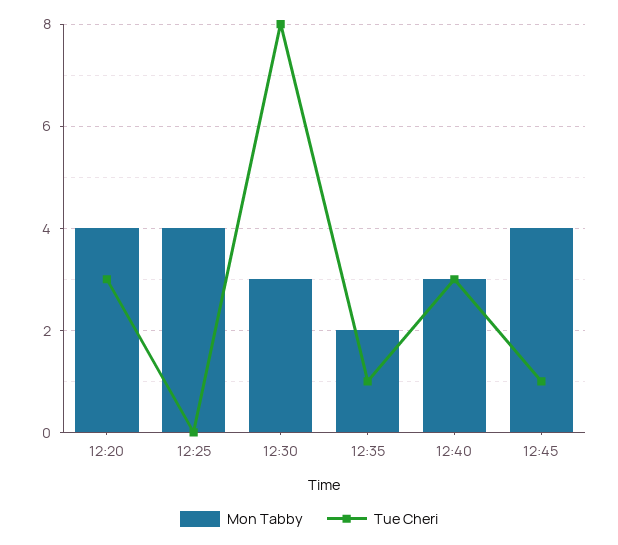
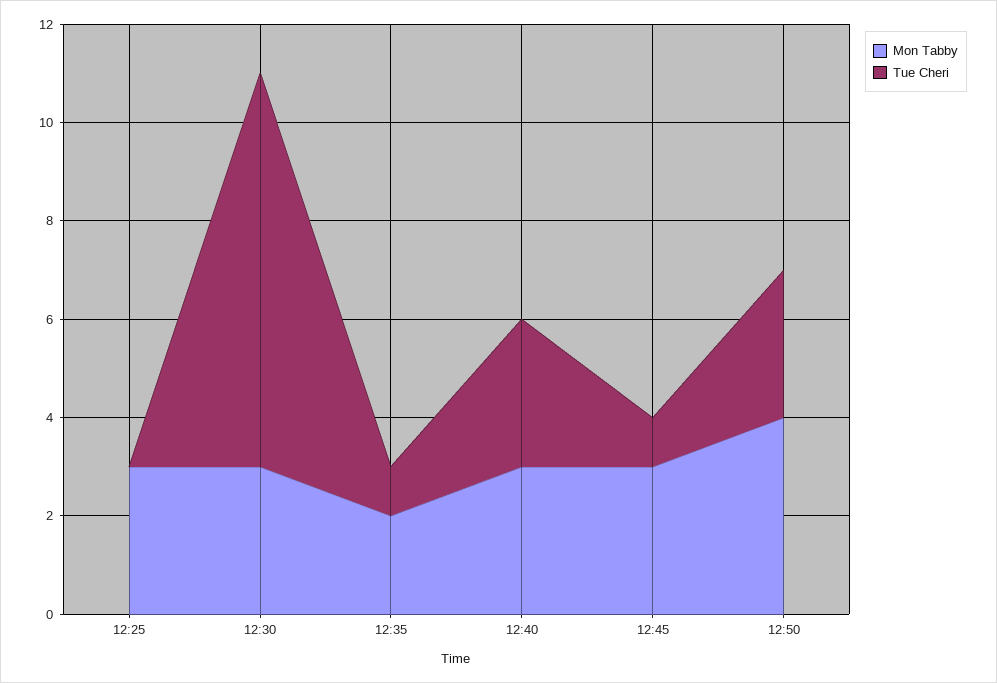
Mon Tabby, 12:20: 4 -> none
Tue Cheri, 12:20: 3 -> none
Mon Tabby, 12:25: 4 -> 3
Mon Tabby, 12:45: 4 -> 3
Mon Tabby, 12:50: none -> 4
Tue Cheri, 12:50: none -> 3

